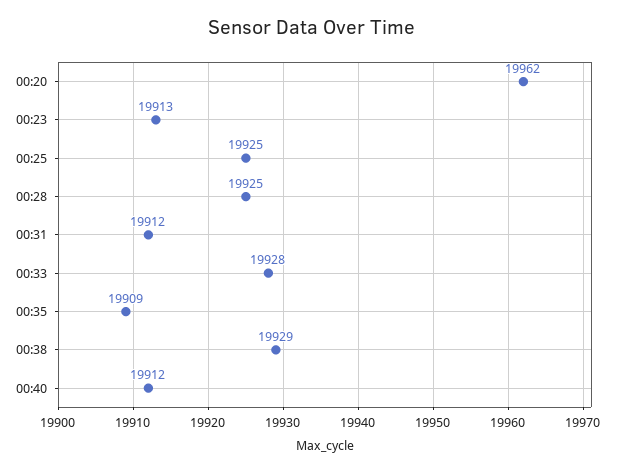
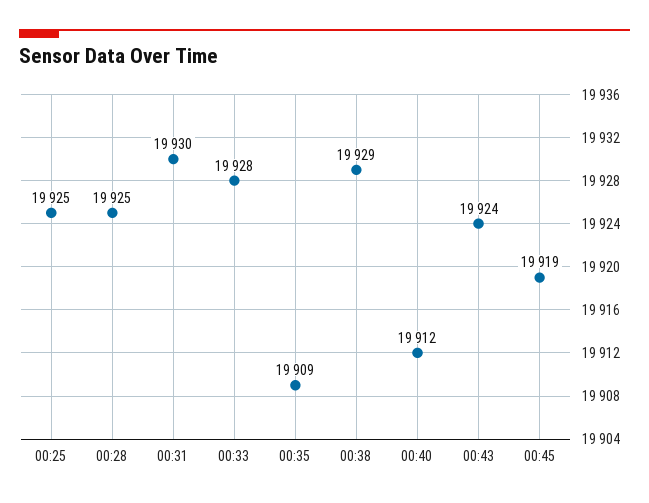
00:20: 19962 -> none
00:23: 19913 -> none
00:31: 19912 -> 19930
00:43: none -> 19924
00:45: none -> 19919

